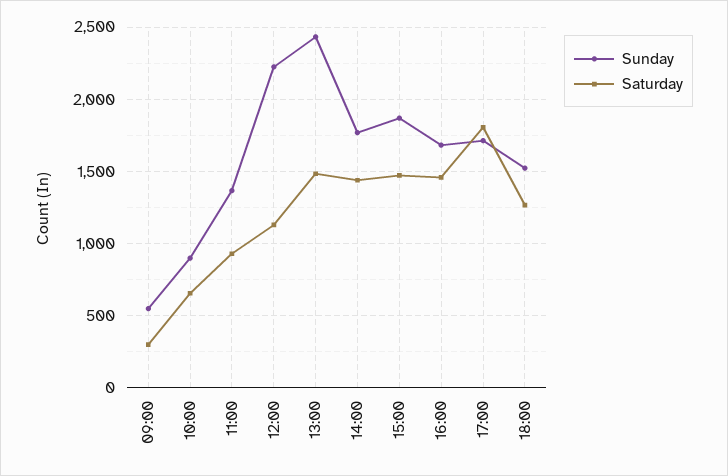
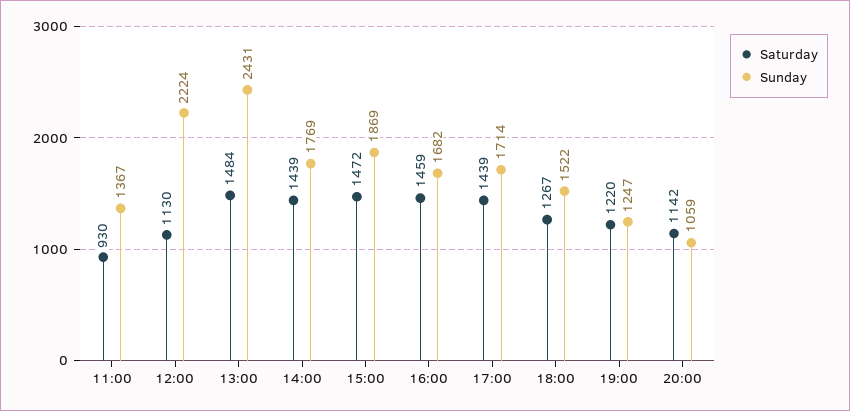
Sunday, 09:00: 550 -> none
Saturday, 09:00: 300 -> none
Sunday, 10:00: 900 -> none
Saturday, 10:00: 650 -> none
Saturday, 17:00: 1800 -> 1439
Saturday, 19:00: none -> 1220
Sunday, 19:00: none -> 1247
Saturday, 20:00: none -> 1142
Sunday, 20:00: none -> 1059

